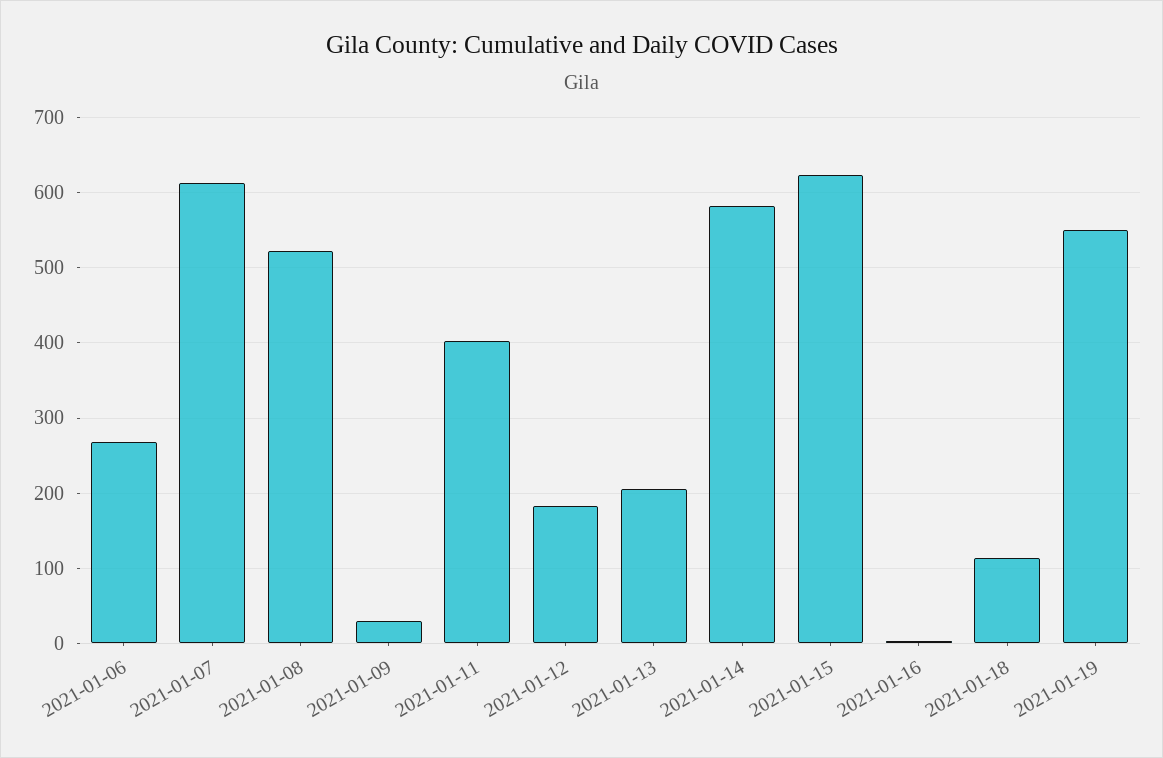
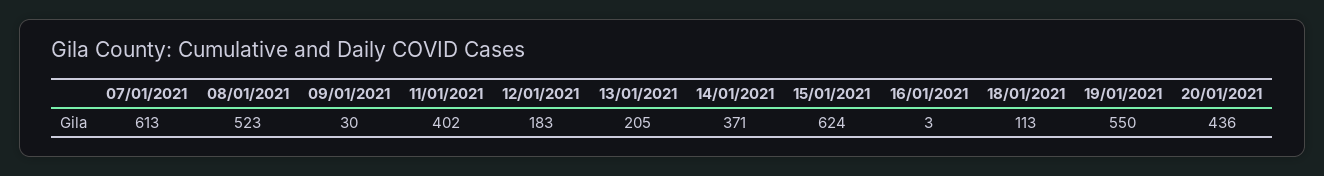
2021-01-06: 270 -> none
2021-01-14: 580 -> 371
20/01/2021: none -> 436

